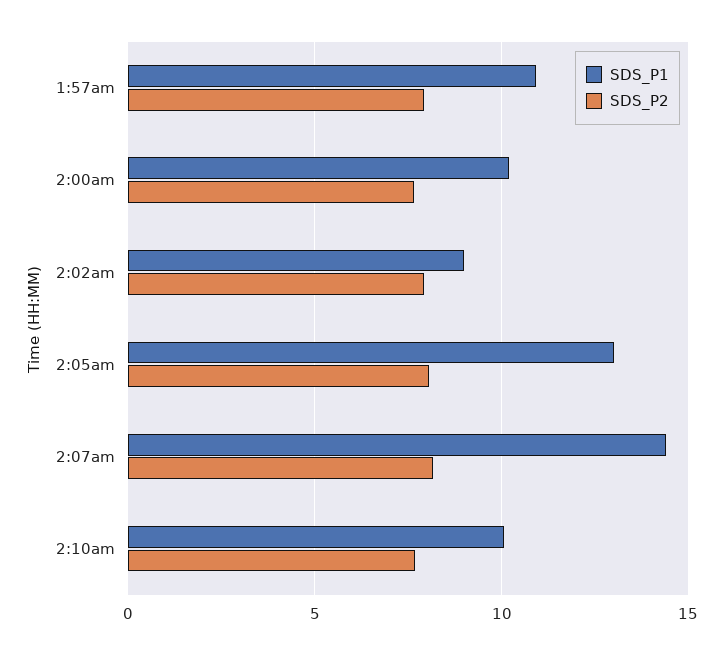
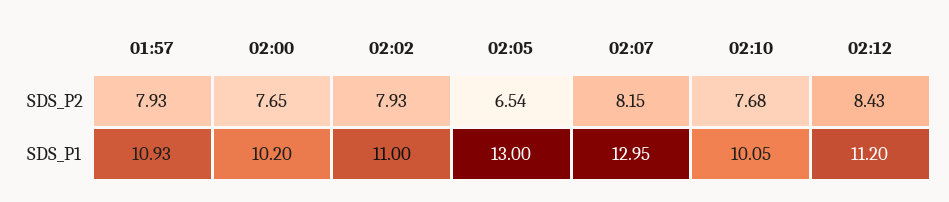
SDS_P1, 2:02am: 9 -> 11
SDS_P2, 2:05am: 8 -> 6.54
SDS_P1, 2:07am: 14.5 -> 12.95
SDS_P2, 02:12: none -> 8.43
SDS_P1, 02:12: none -> 11.2

